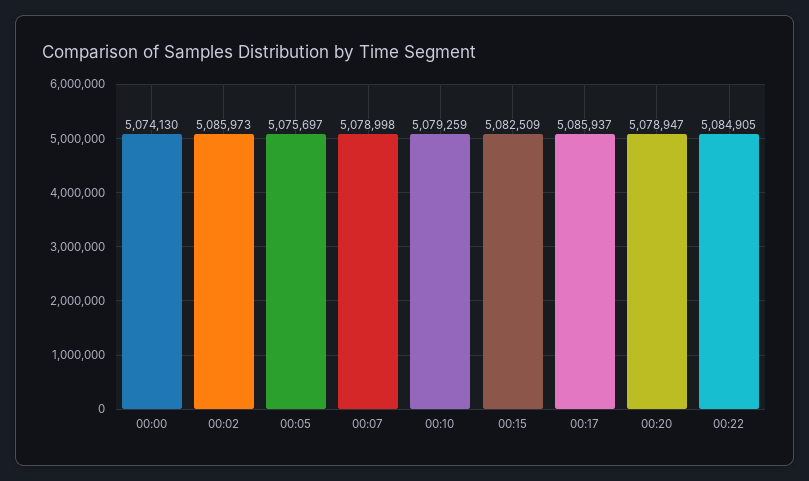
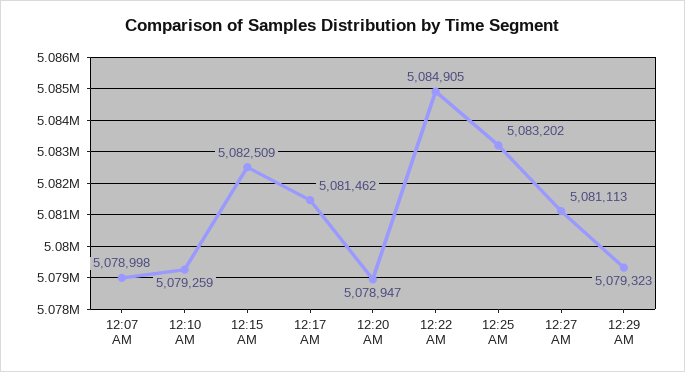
00:00: 5074130 -> none
00:02: 5085973 -> none
00:05: 5075697 -> none
00:17: 5085937 -> 5081462
12:25 AM: none -> 5083202
12:27 AM: none -> 5081113
12:29 AM: none -> 5079323

